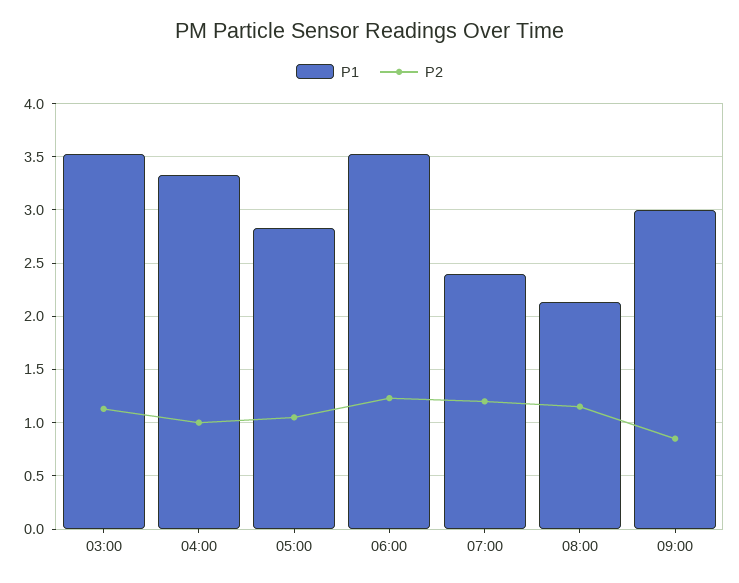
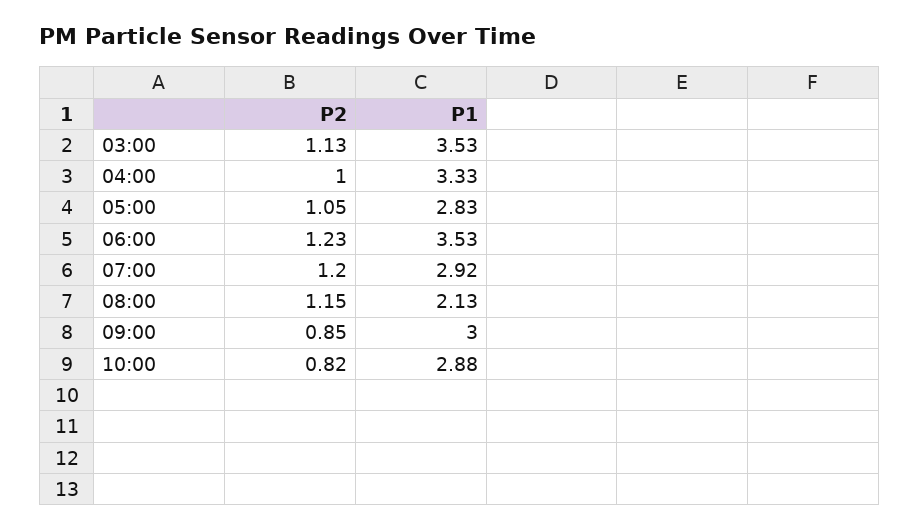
P1, 07:00: 2.4 -> 2.92
P2, 10:00: none -> 0.82
P1, 10:00: none -> 2.88

